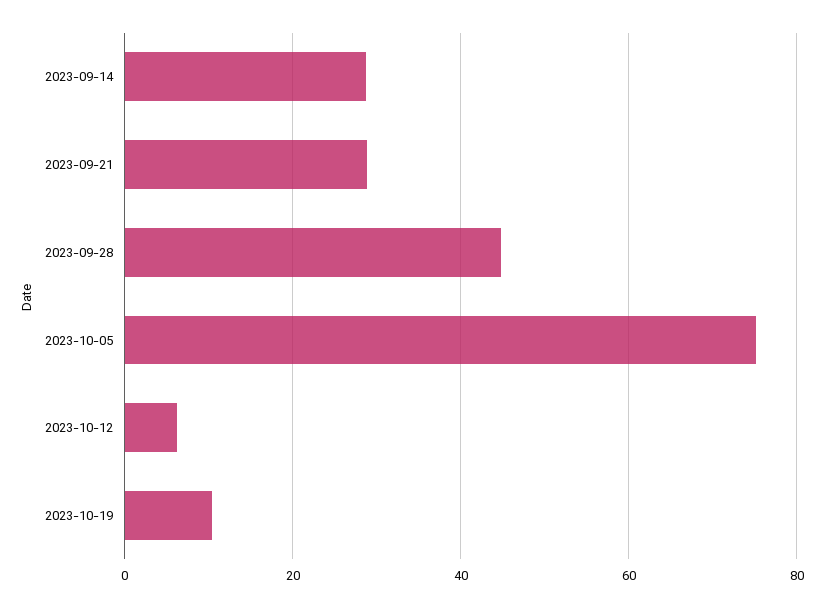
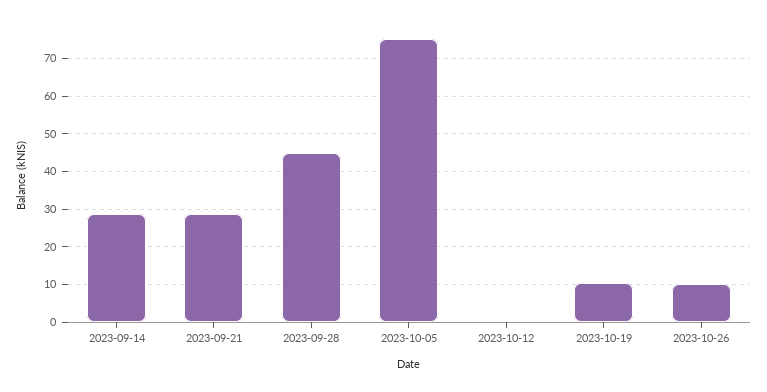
2023-10-12: 6 -> 0
2023-10-26: none -> 10

